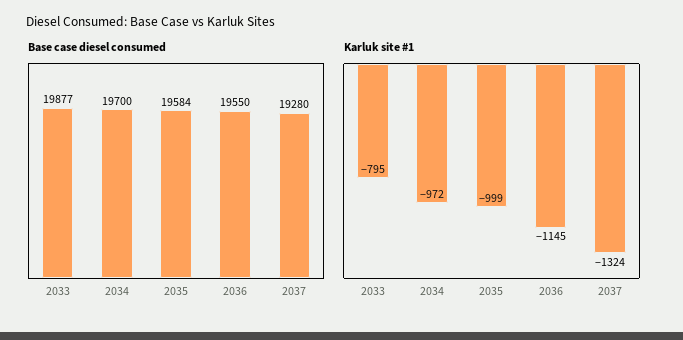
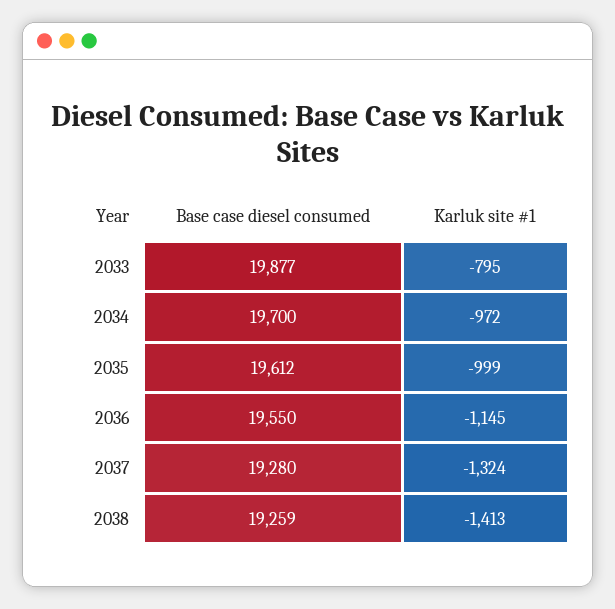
Base case diesel consumed, 2035: 19584 -> 19612
Base case diesel consumed, 2038: none -> 19259
Karluk site #1, 2038: none -> -1413

